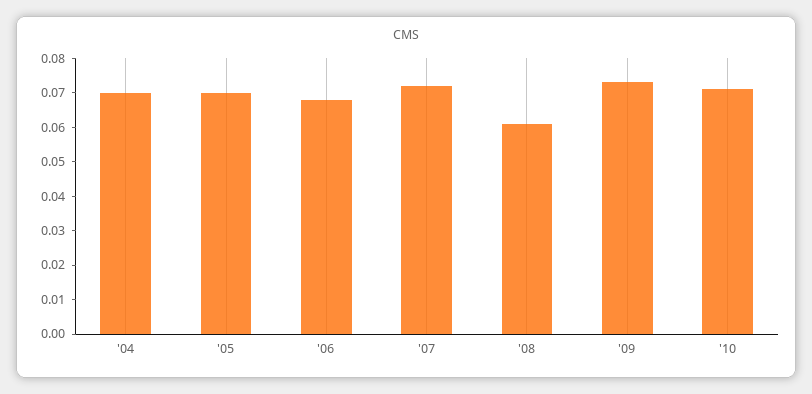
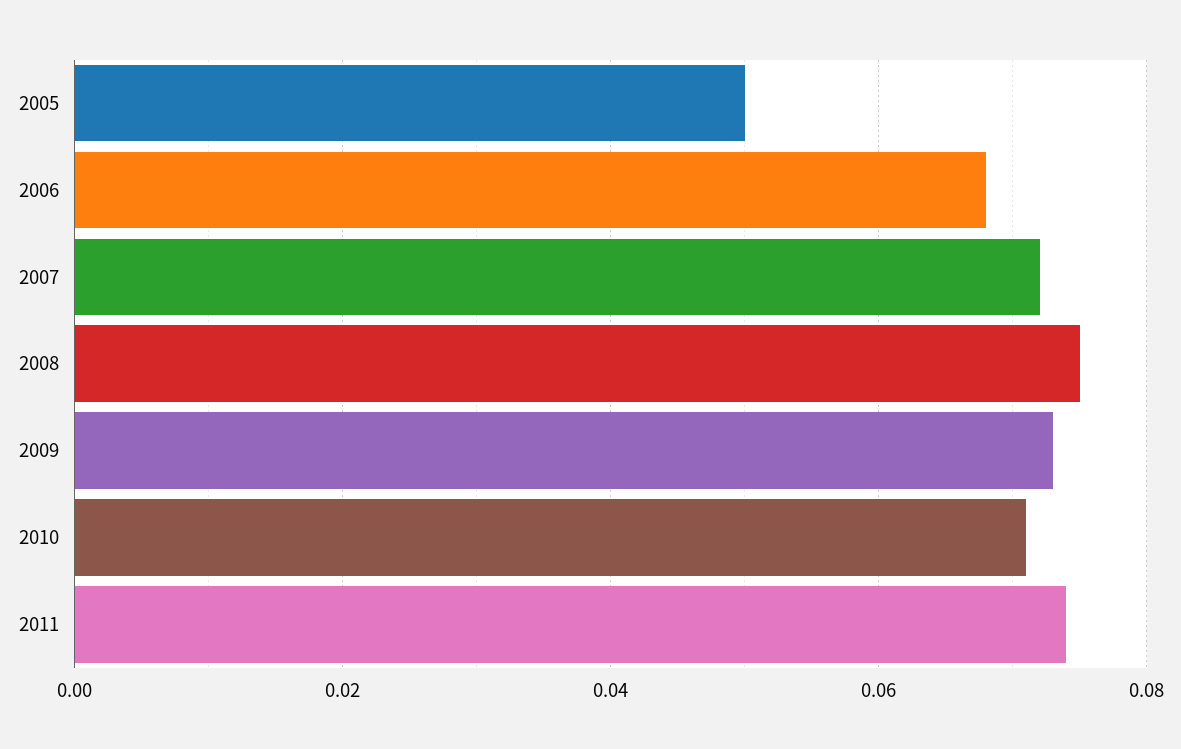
'04: 0.07 -> none
'05: 0.07 -> 0.05
'08: 0.06 -> 0.075
2011: none -> 0.075

